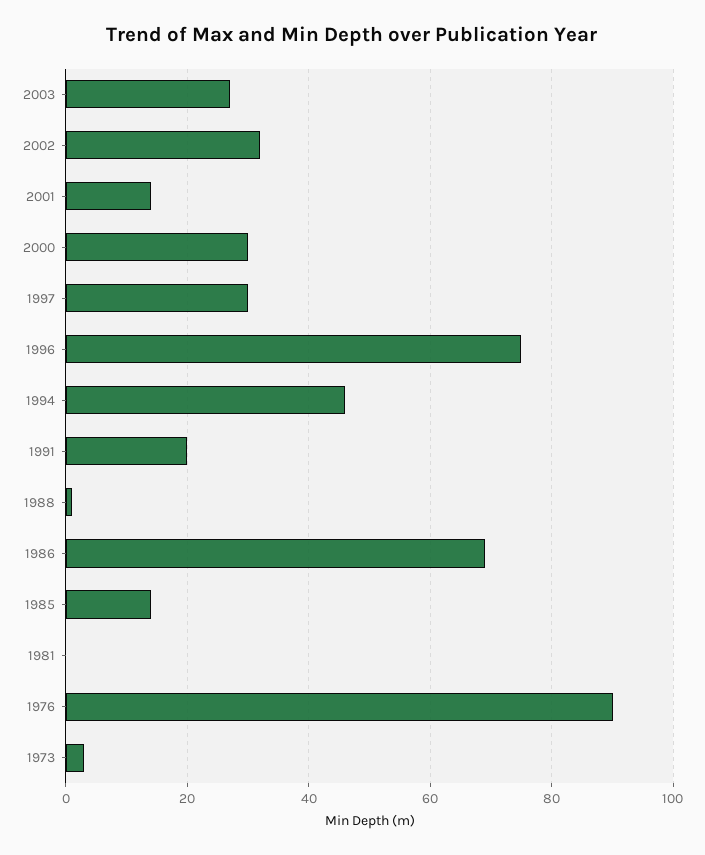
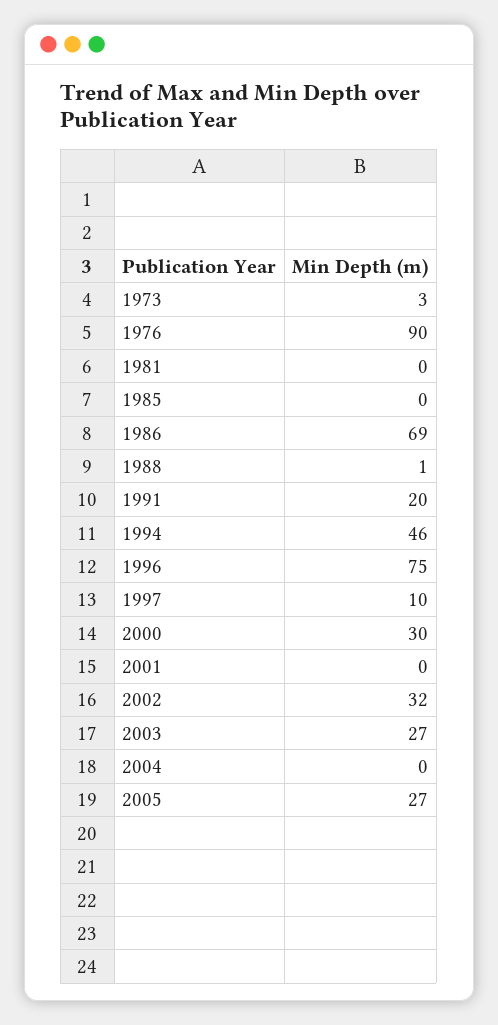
2001: 15 -> 0
1997: 30 -> 10
1985: 15 -> 0
2004: none -> 0
2005: none -> 27

